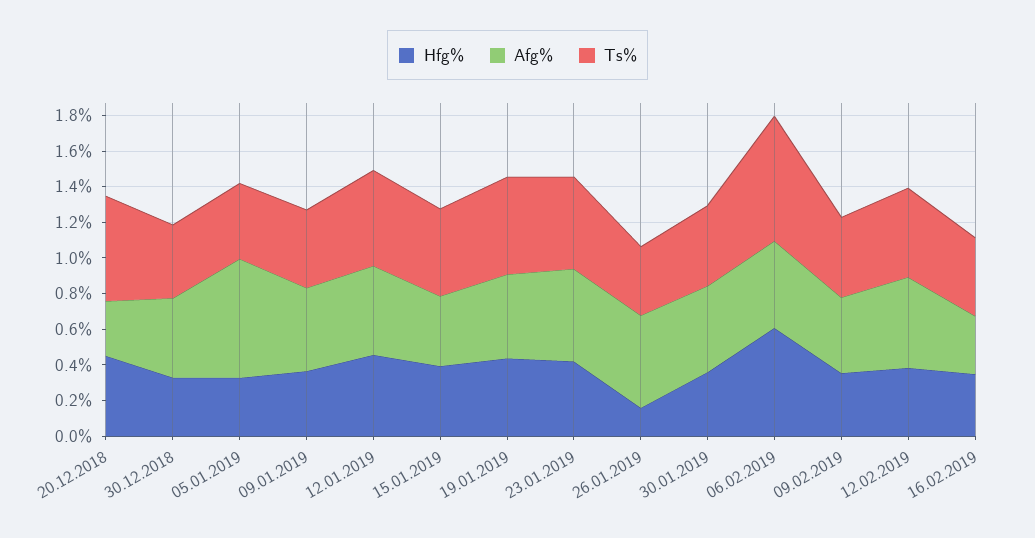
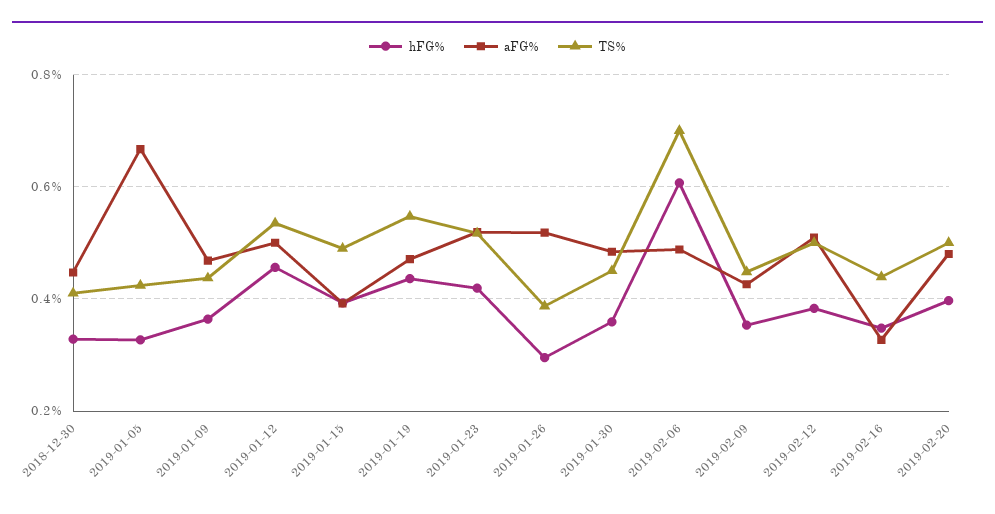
Hfg%, 20.12.2018: 0.45 -> none
Afg%, 20.12.2018: 0.3 -> none
Ts%, 20.12.2018: 0.6 -> none
Hfg%, 26.01.2019: 0.15 -> 0.3
Hfg%, 2019-02-20: none -> 0.4
Afg%, 2019-02-20: none -> 0.48
Ts%, 2019-02-20: none -> 0.5

